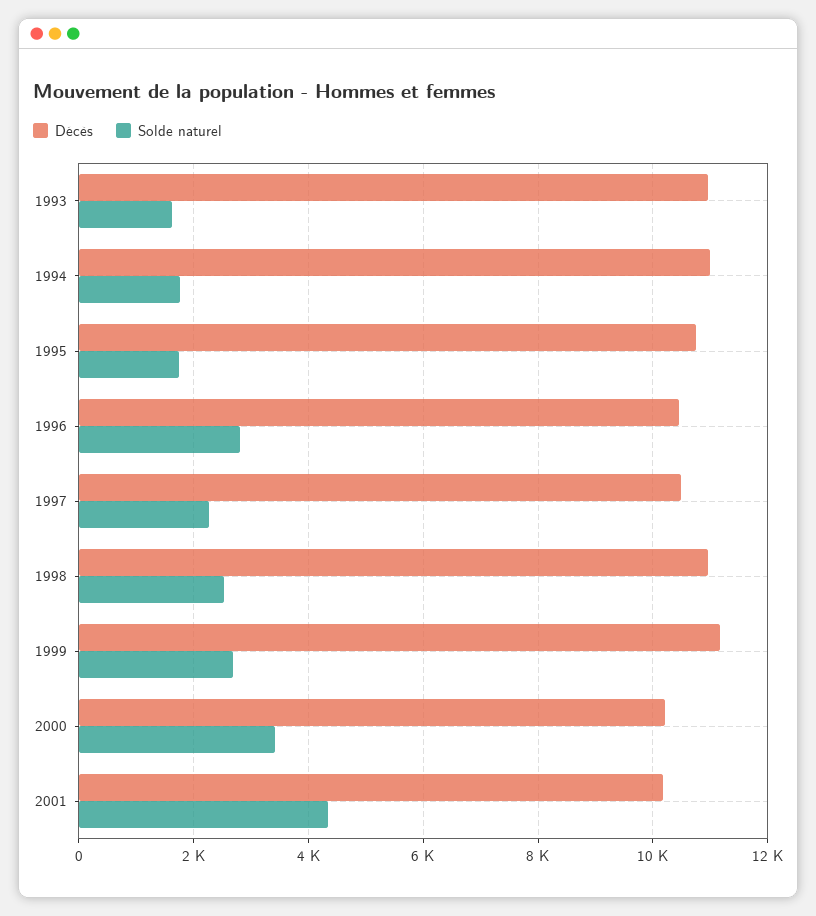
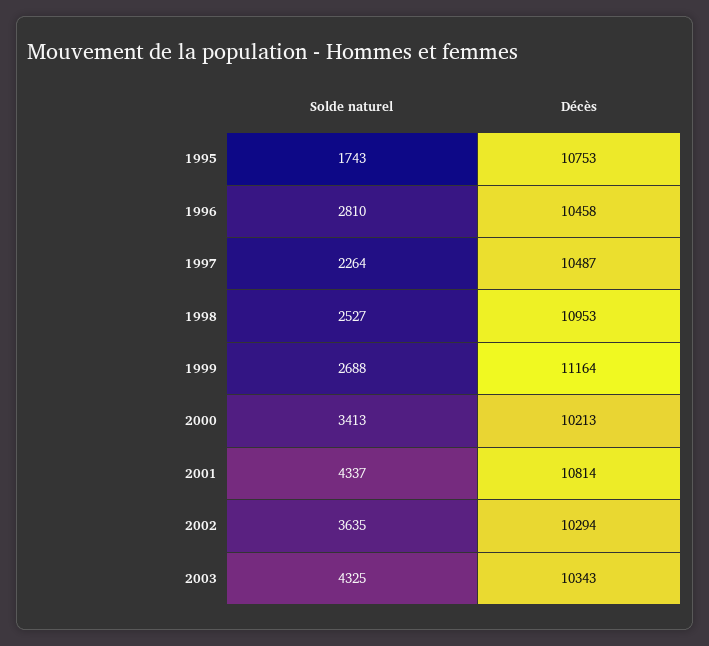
Décès, 1993: 11000 -> none
Solde naturel, 1993: 1600 -> none
Décès, 1994: 11000 -> none
Solde naturel, 1994: 1800 -> none
Décès, 2001: 10200 -> 10814
Solde naturel, 2002: none -> 3635
Décès, 2002: none -> 10294
Solde naturel, 2003: none -> 4325
Décès, 2003: none -> 10343

